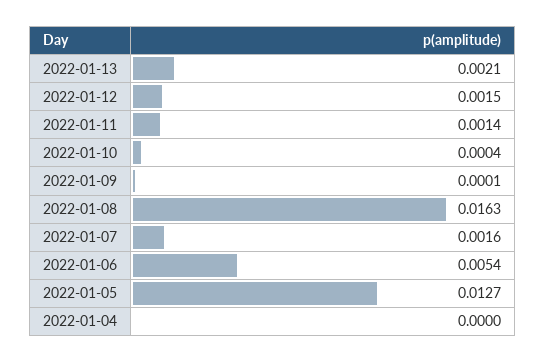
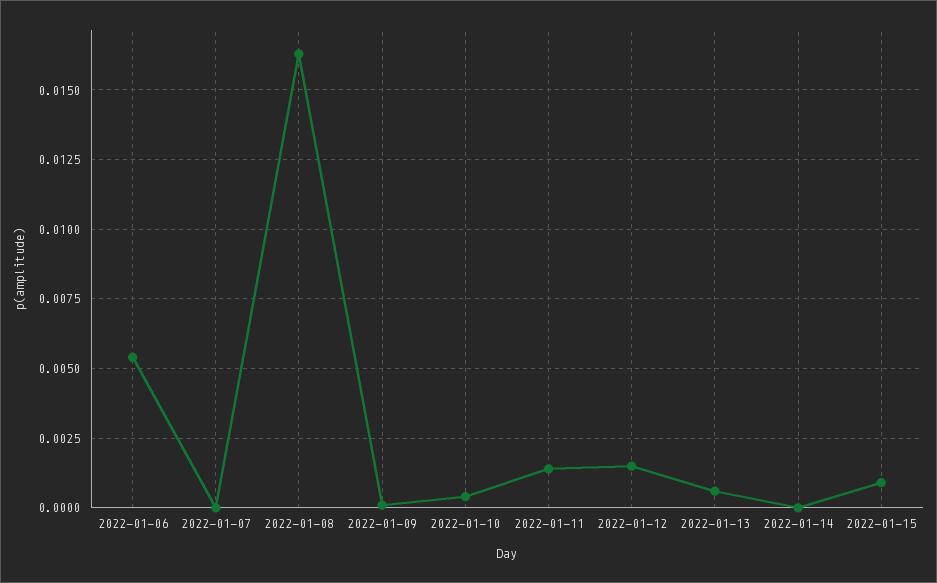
2022-01-13: 0.0021 -> 0.0005
2022-01-07: 0.0016 -> 0
2022-01-05: 0.0127 -> none
2022-01-04: 0 -> none
2022-01-14: none -> 0
2022-01-15: none -> 0.001

